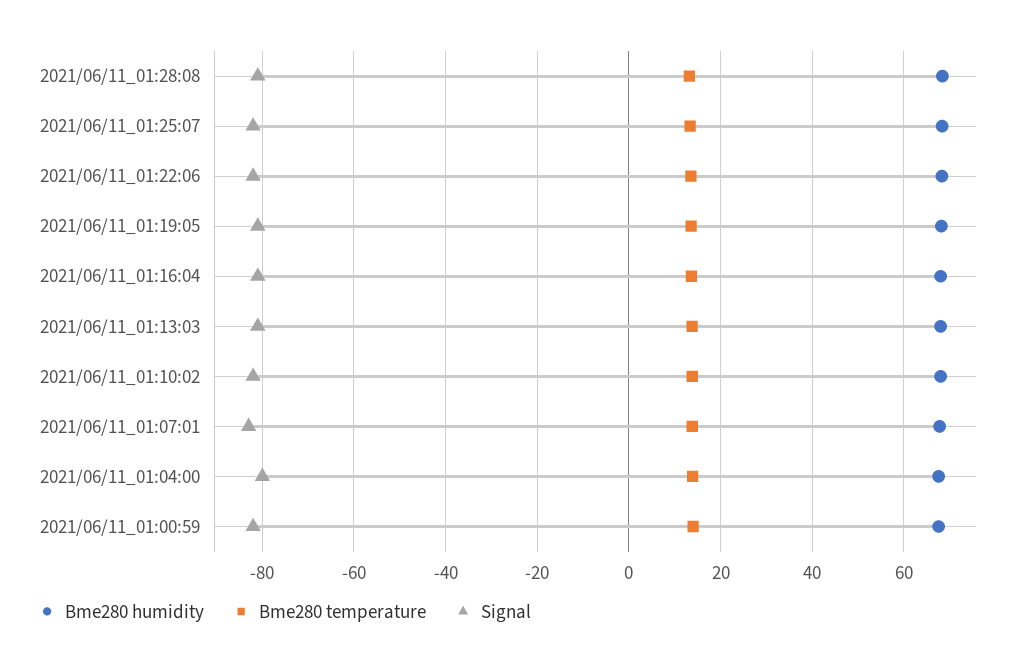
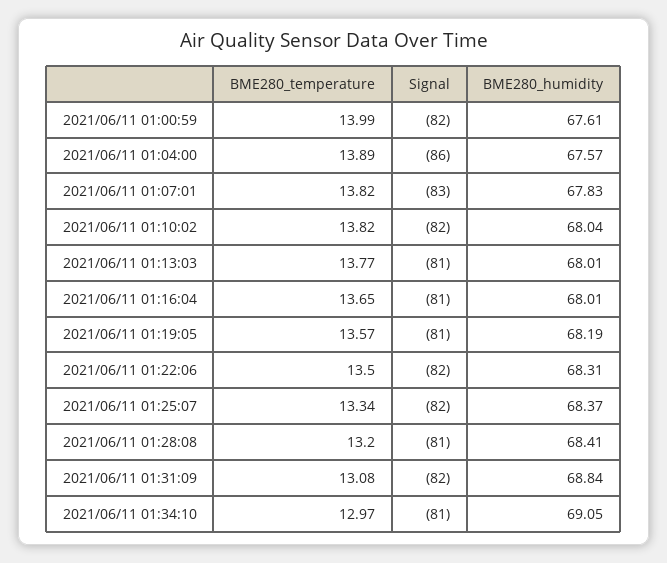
Signal, 2021/06/11_01:04:00: -80 -> -86
Bme280 temperature, 2021/06/11 01:31:09: none -> 13.08
Signal, 2021/06/11 01:31:09: none -> -82
Bme280 humidity, 2021/06/11 01:31:09: none -> 68.84
Bme280 temperature, 2021/06/11 01:34:10: none -> 12.97
Signal, 2021/06/11 01:34:10: none -> -81
Bme280 humidity, 2021/06/11 01:34:10: none -> 69.05

